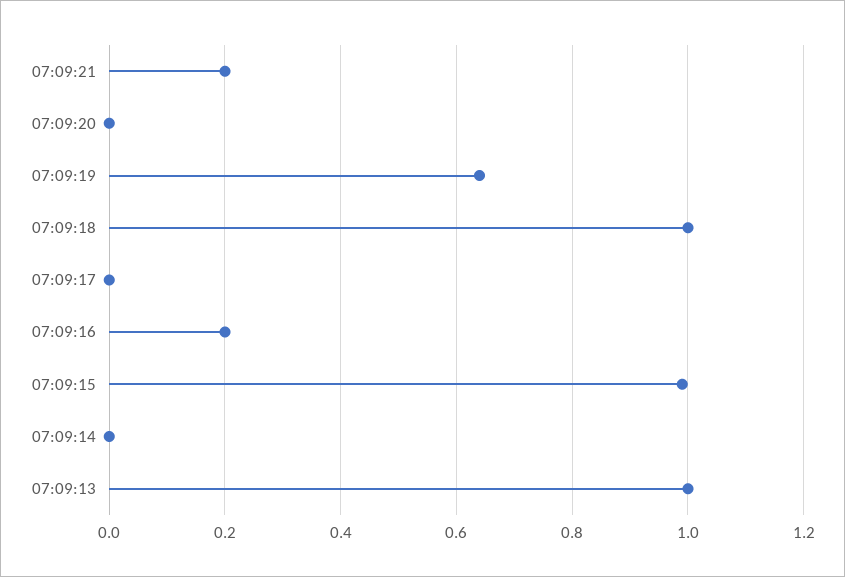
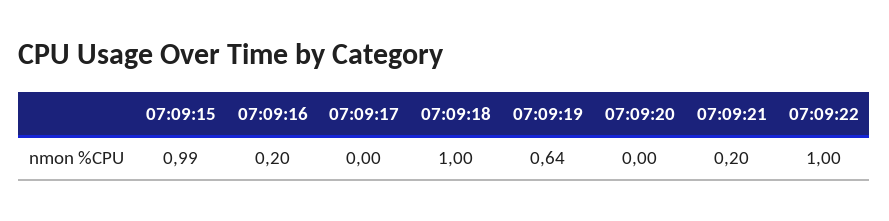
07:09:14: 0 -> none
07:09:13: 1 -> none
07:09:22: none -> 1

